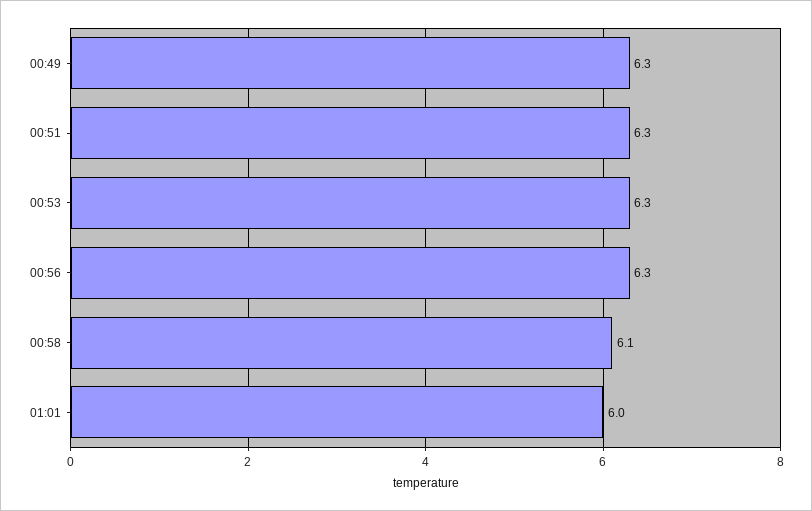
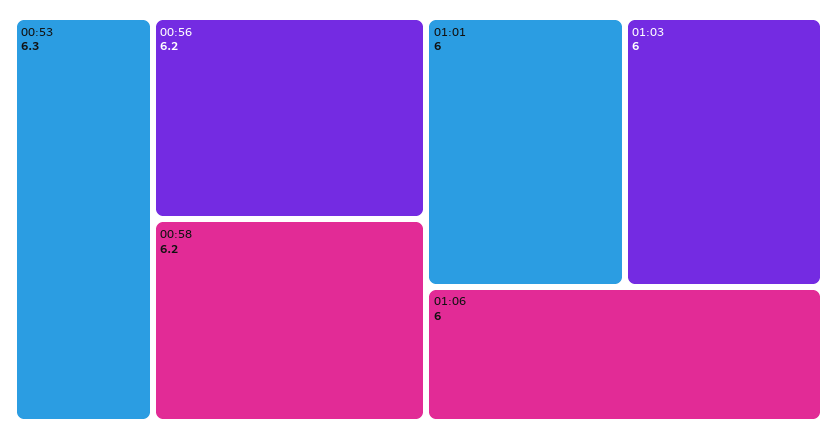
00:49: 6.3 -> none
00:51: 6.3 -> none
00:56: 6.3 -> 6.2
00:58: 6.1 -> 6.2
01:03: none -> 6
01:06: none -> 6

